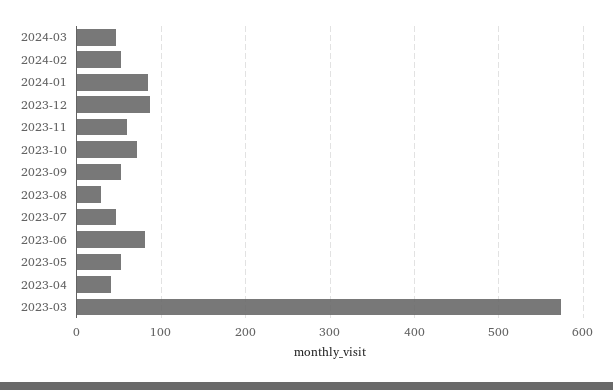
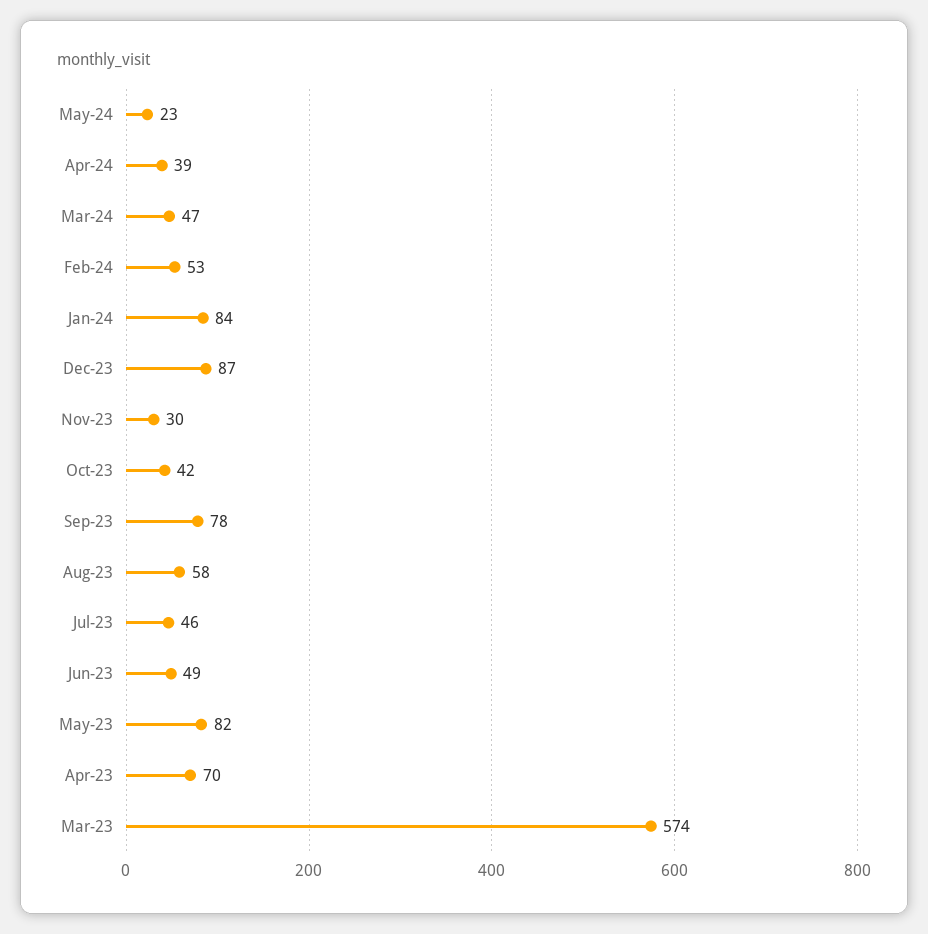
2023-11: 60 -> 30
2023-10: 70 -> 42
2023-09: 50 -> 78
2023-08: 30 -> 58
2023-06: 80 -> 49
2023-05: 50 -> 82
2023-04: 40 -> 70
May-24: none -> 23
Apr-24: none -> 39

